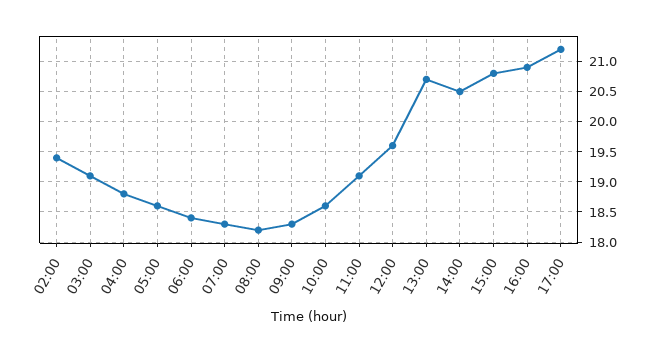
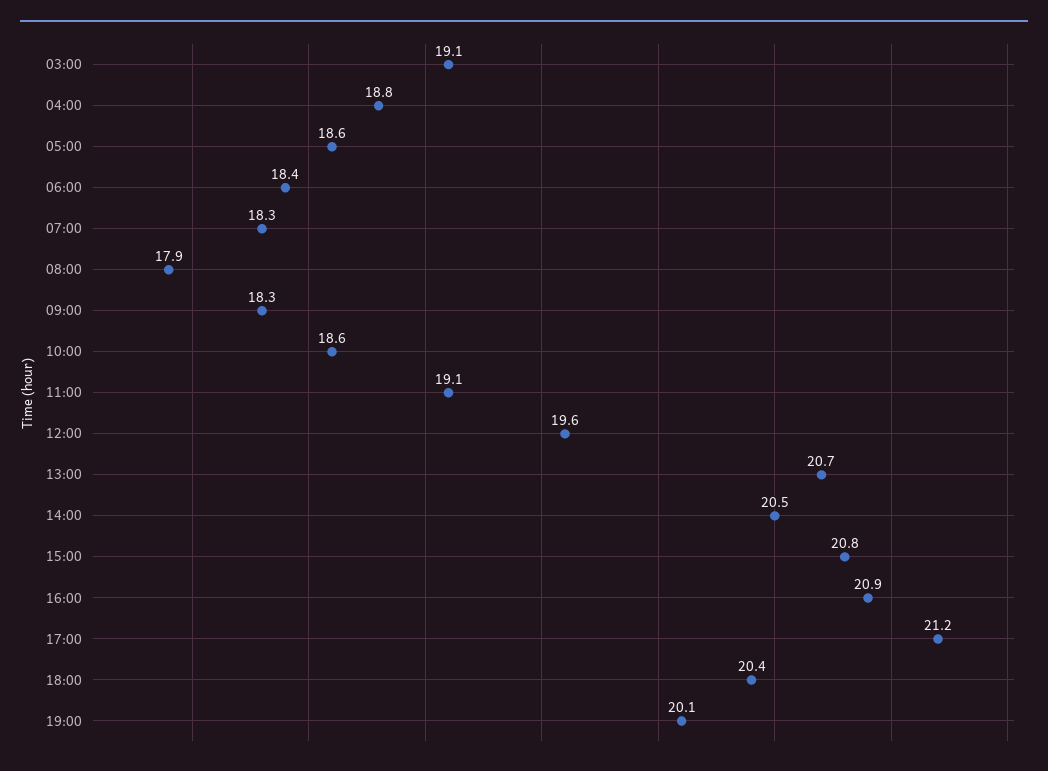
02:00: 19.4 -> none
08:00: 18.2 -> 17.9
18:00: none -> 20.4
19:00: none -> 20.1

